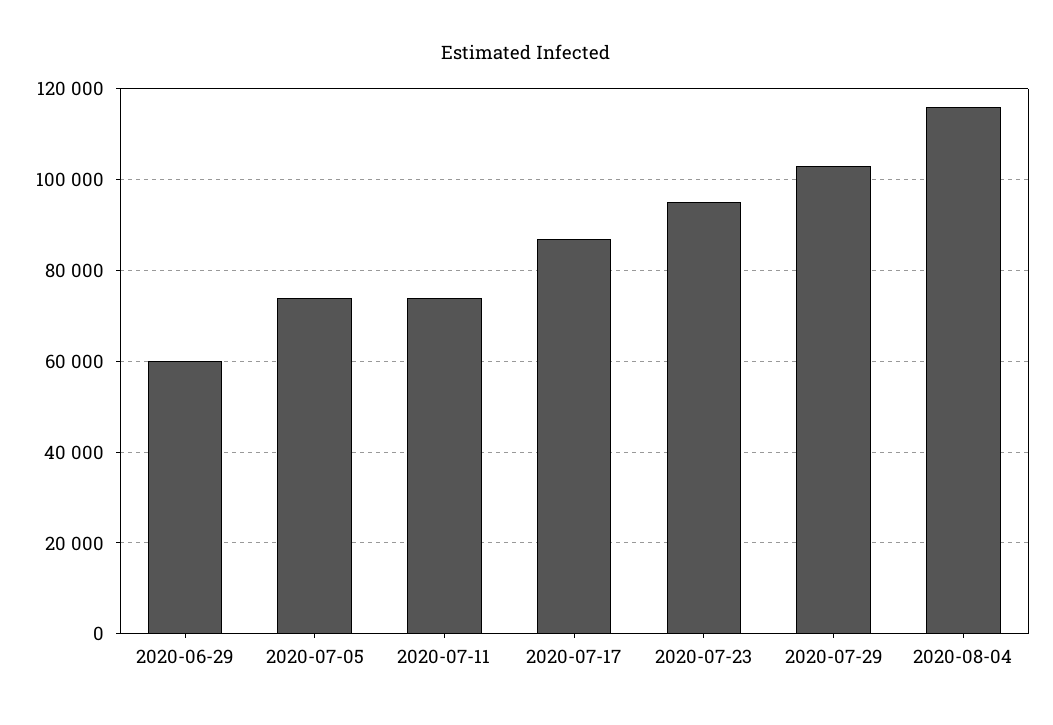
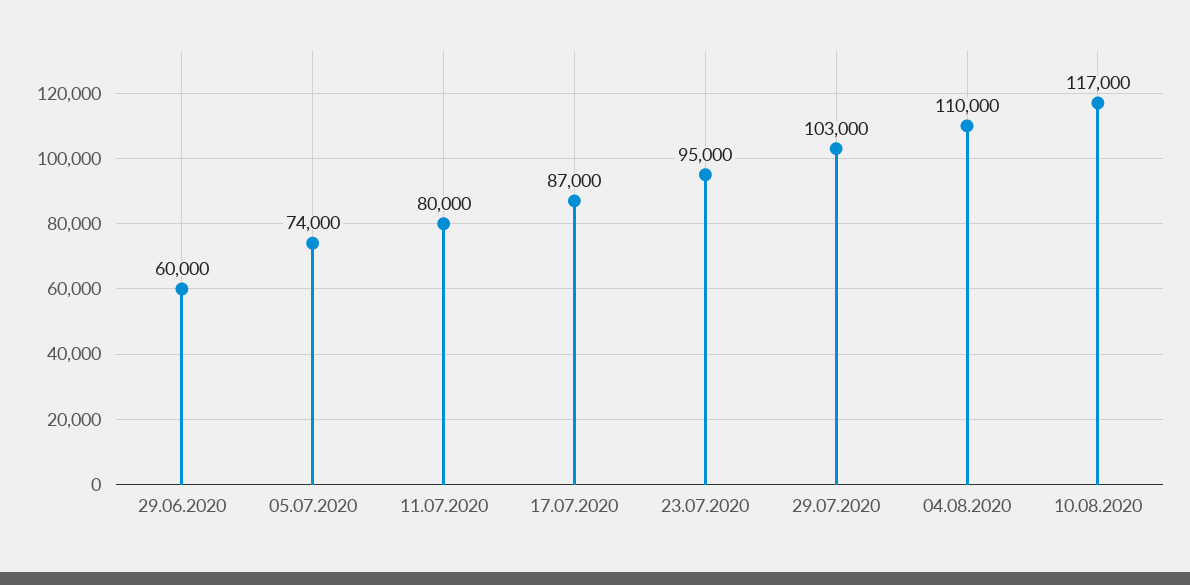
2020-07-11: 74000 -> 80000
2020-08-04: 116000 -> 110000
10.08.2020: none -> 117000

